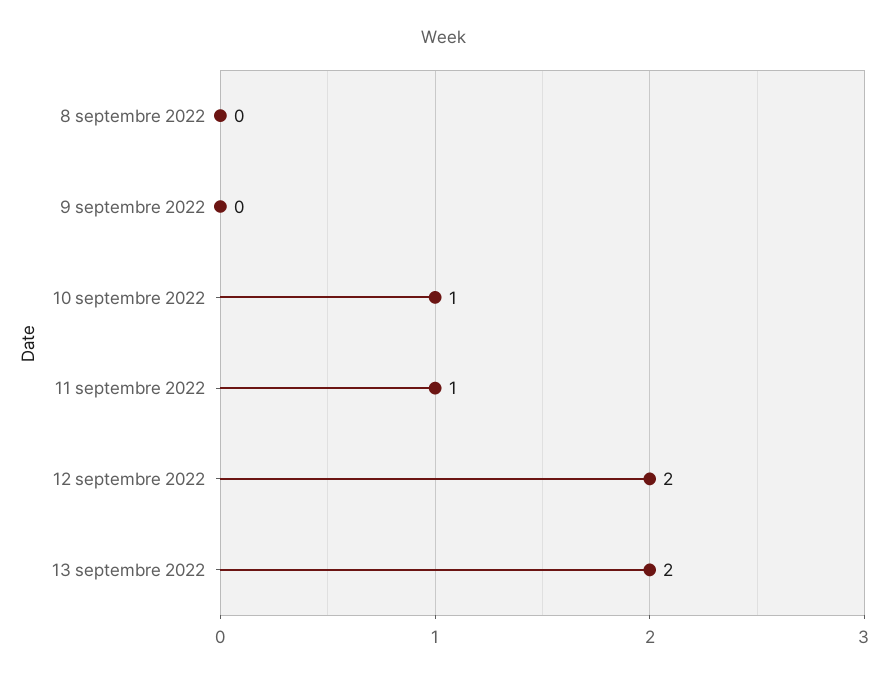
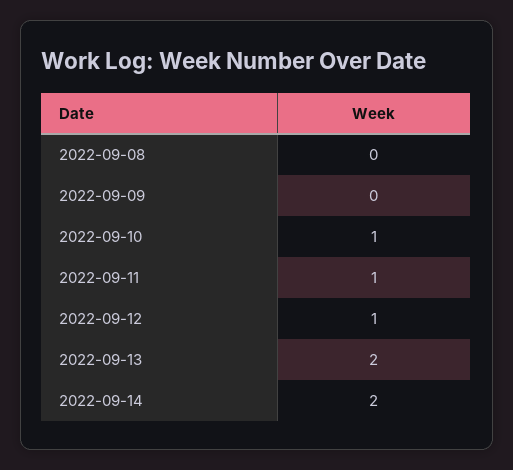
12 septembre 2022: 2 -> 1
2022-09-14: none -> 2

